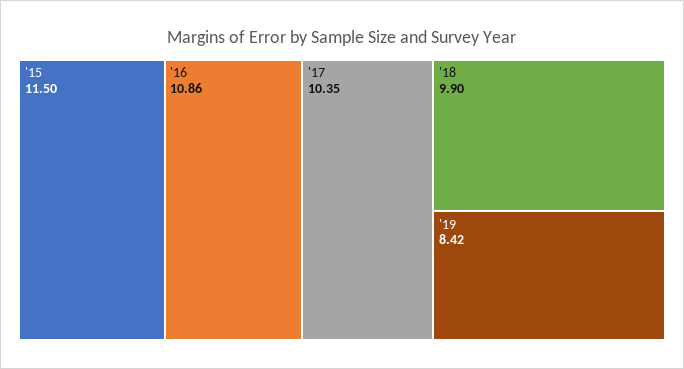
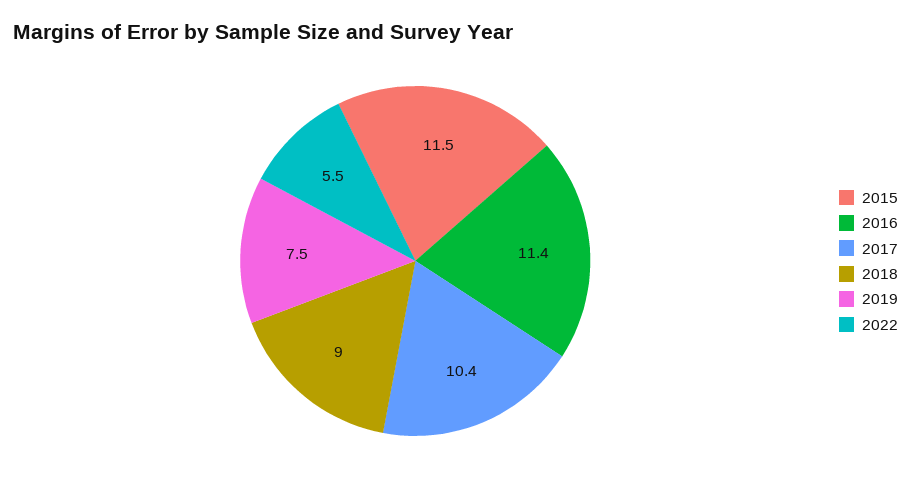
'16: 10.86 -> 11.4
'18: 9.9 -> 9
'19: 8.42 -> 7.5
2022: none -> 5.5

